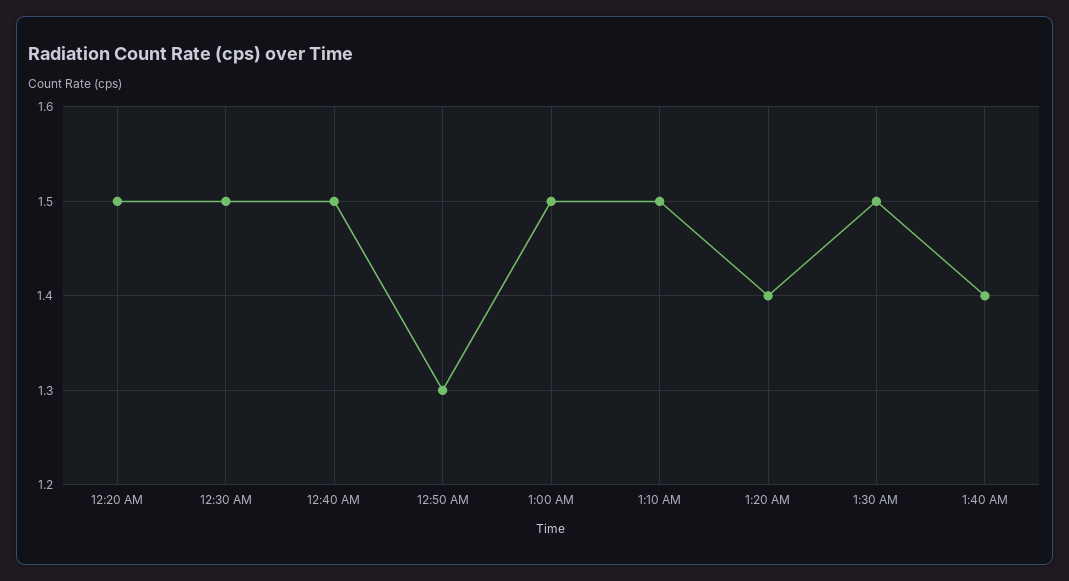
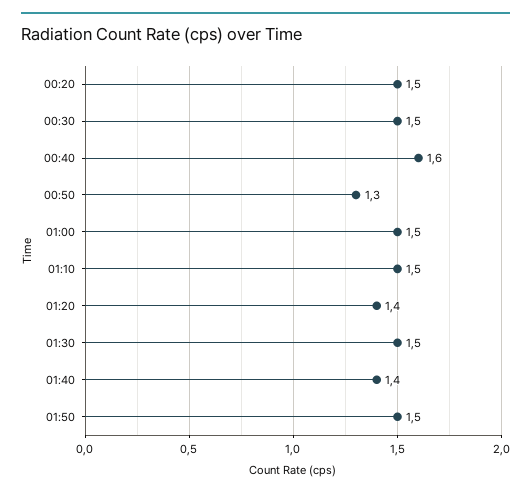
12:40 AM: 1.5 -> 1.6
01:50: none -> 1.5

